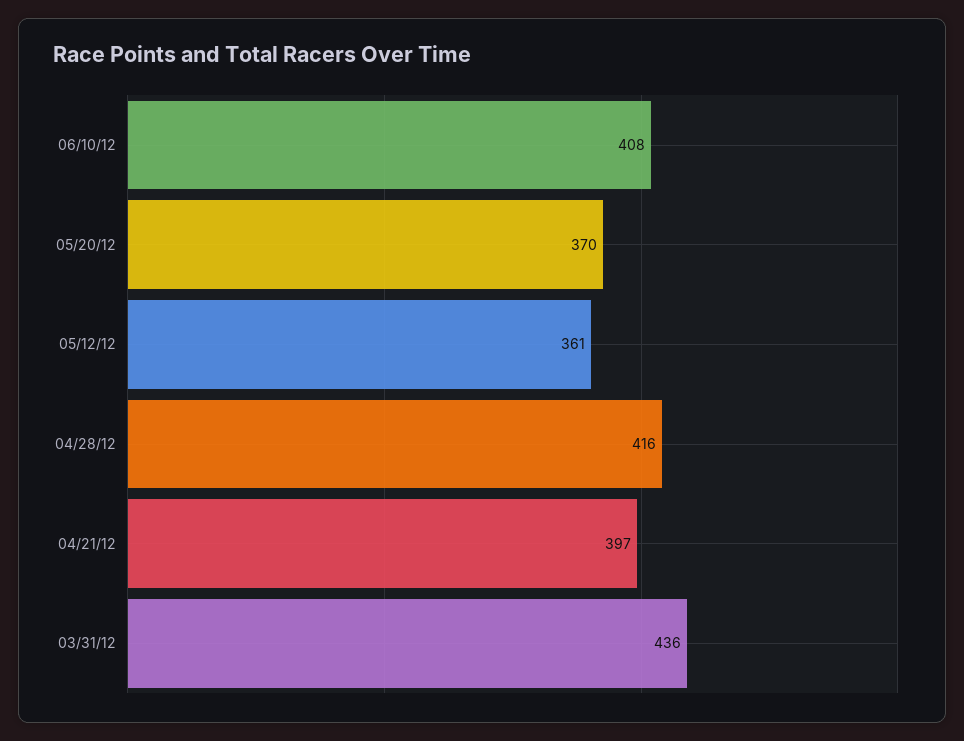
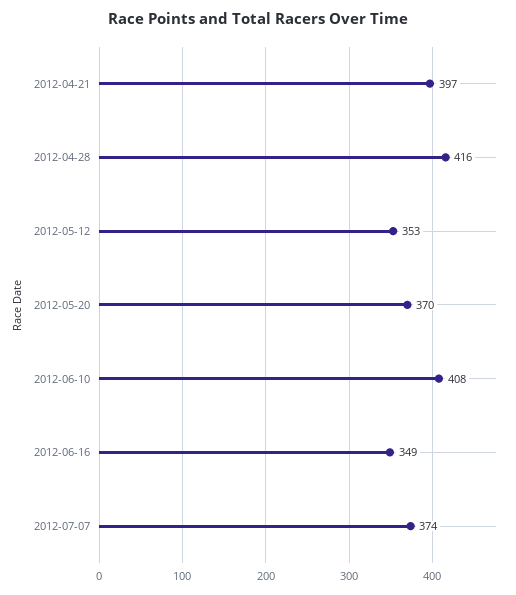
05/12/12: 361 -> 353
03/31/12: 436 -> none
2012-06-16: none -> 349
2012-07-07: none -> 374

